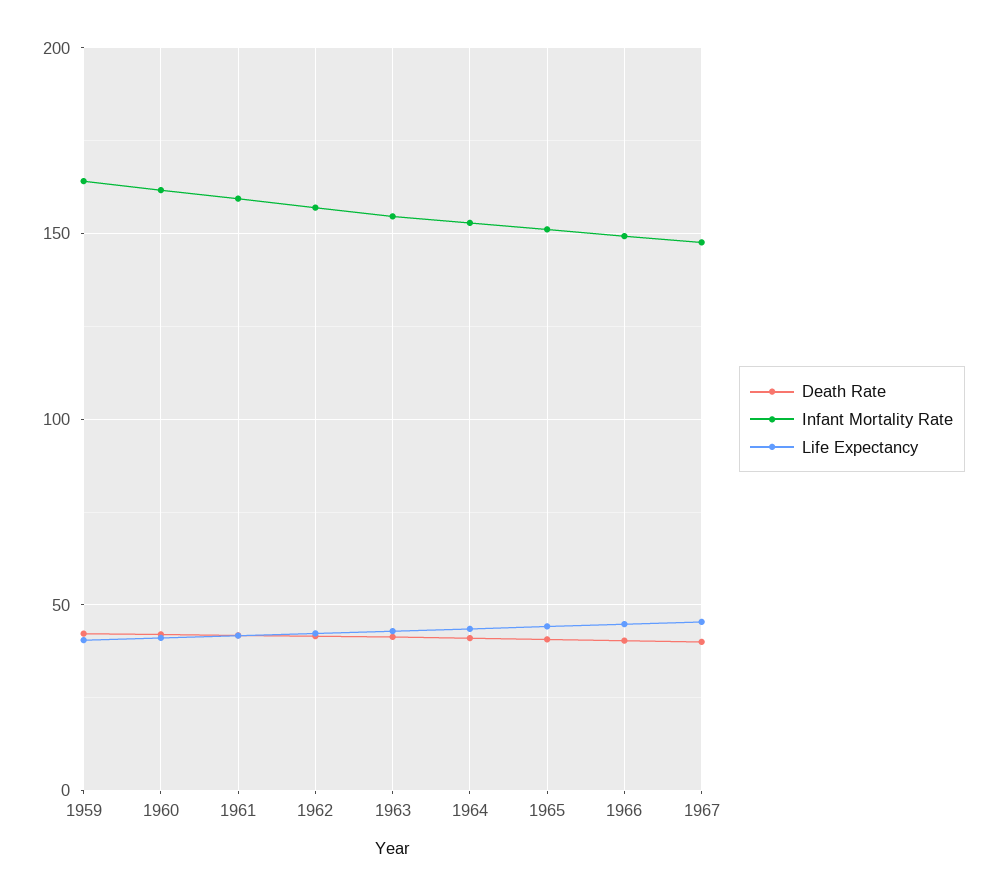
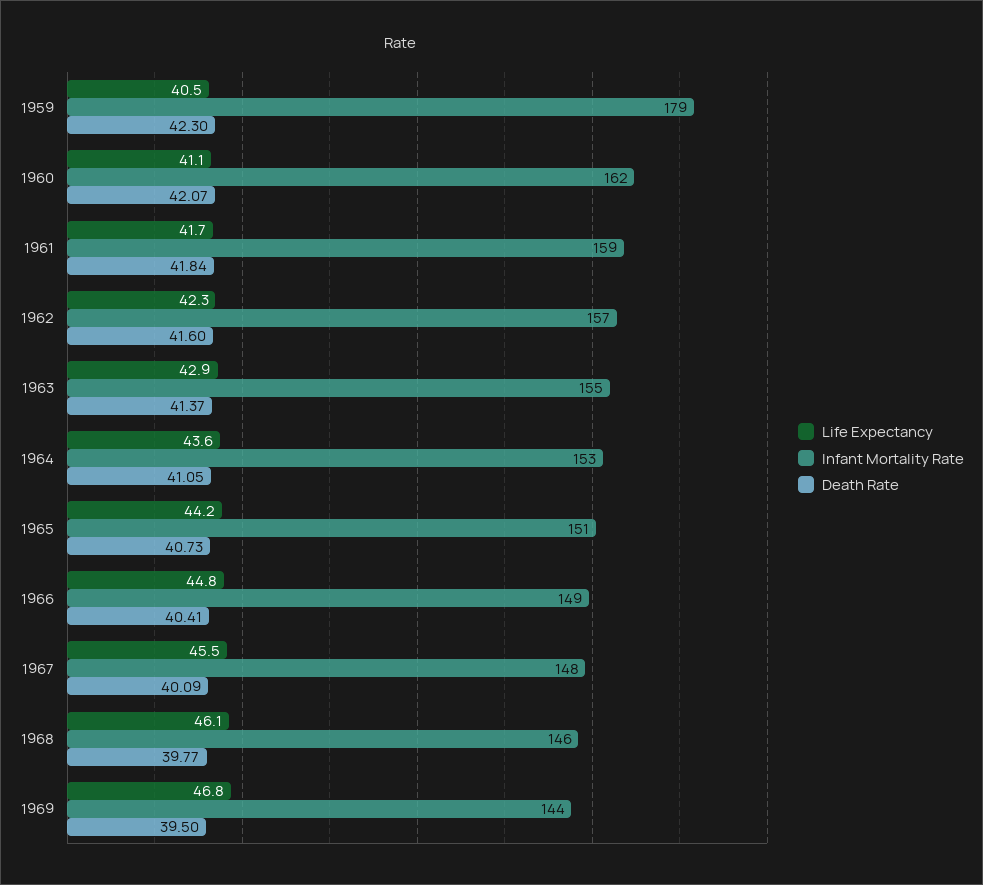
Infant Mortality Rate, 1959: 165 -> 179
Life Expectancy, 1968: none -> 46.1
Infant Mortality Rate, 1968: none -> 146
Death Rate, 1968: none -> 39.77
Life Expectancy, 1969: none -> 46.8
Infant Mortality Rate, 1969: none -> 144
Death Rate, 1969: none -> 39.5

